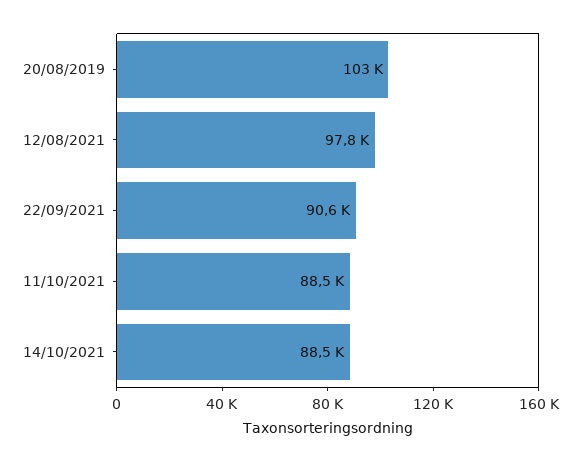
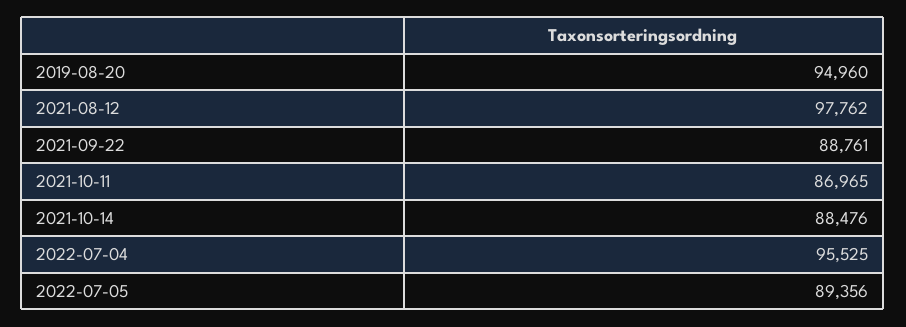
20/08/2019: 103000 -> 94960
22/09/2021: 90600 -> 88761
11/10/2021: 88500 -> 86965
2022-07-04: none -> 95525
2022-07-05: none -> 89356

